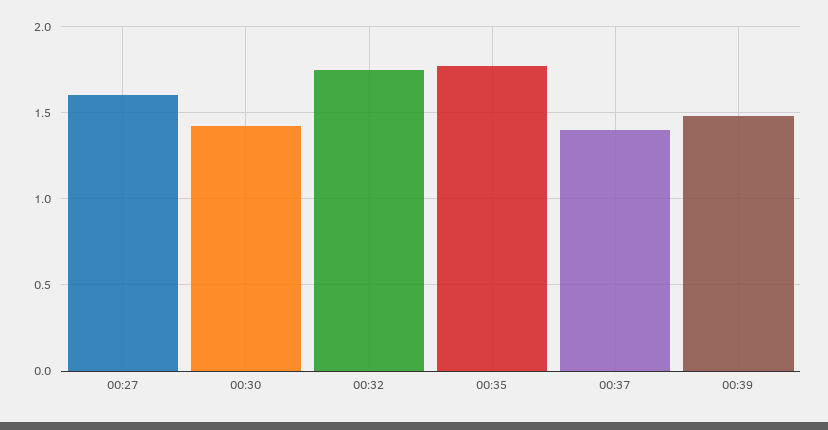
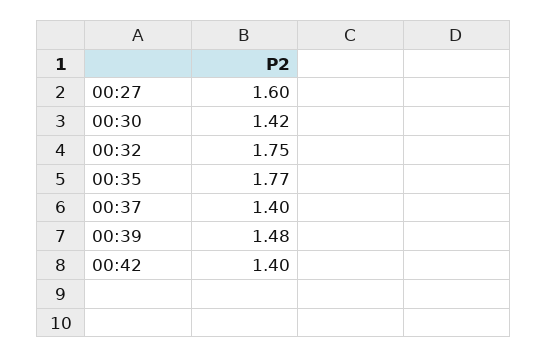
00:42: none -> 1.4

